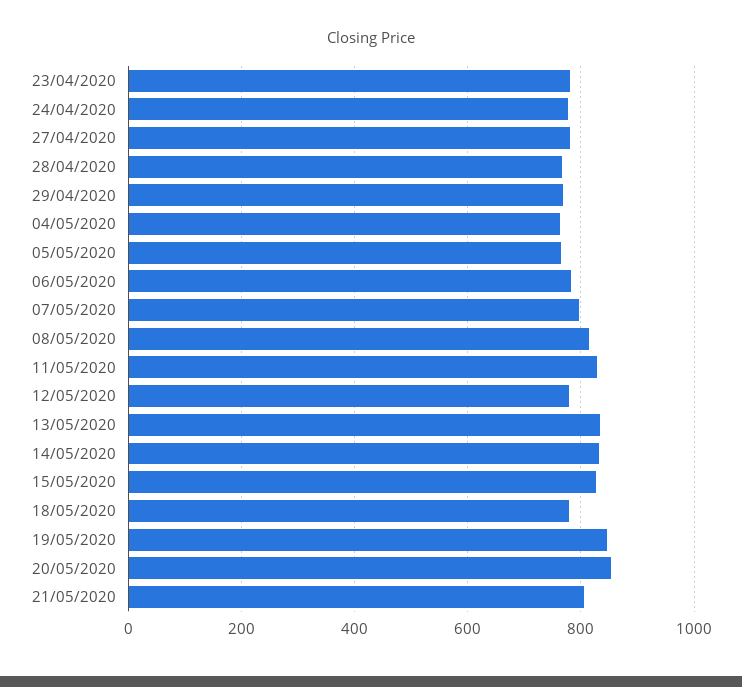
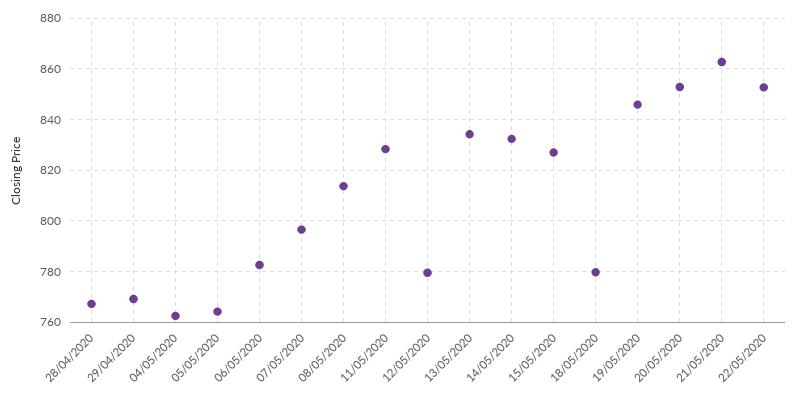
23/04/2020: 780 -> none
24/04/2020: 780 -> none
27/04/2020: 780 -> none
21/05/2020: 800 -> 862.5
22/05/2020: none -> 852.5

